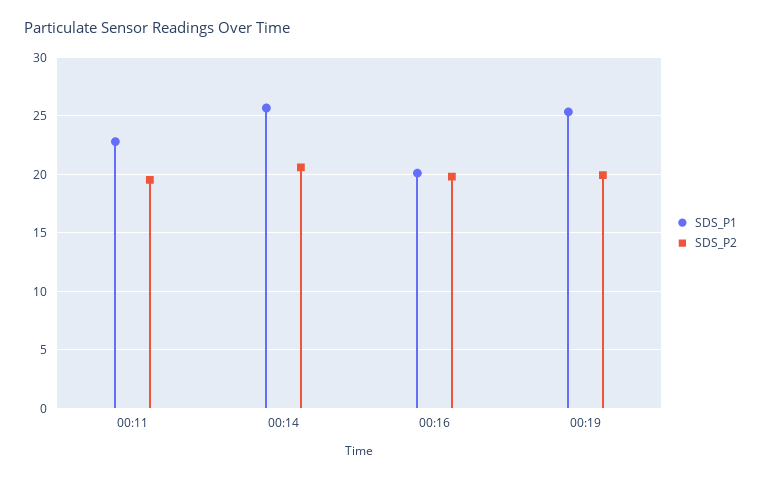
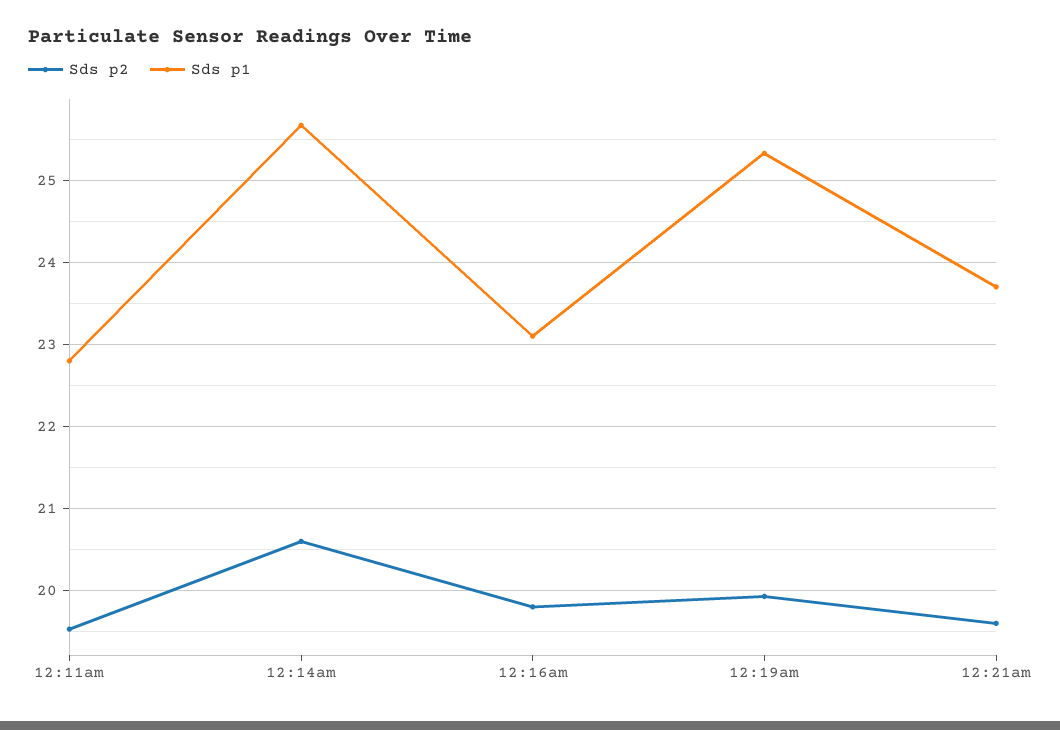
SDS_P1, 00:16: 20 -> 23.1
SDS_P2, 12:21am: none -> 19.6
SDS_P1, 12:21am: none -> 23.7

